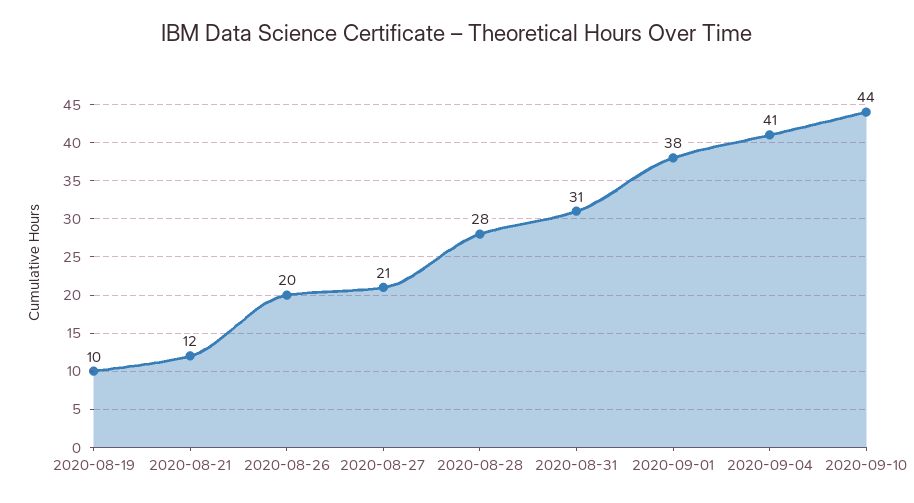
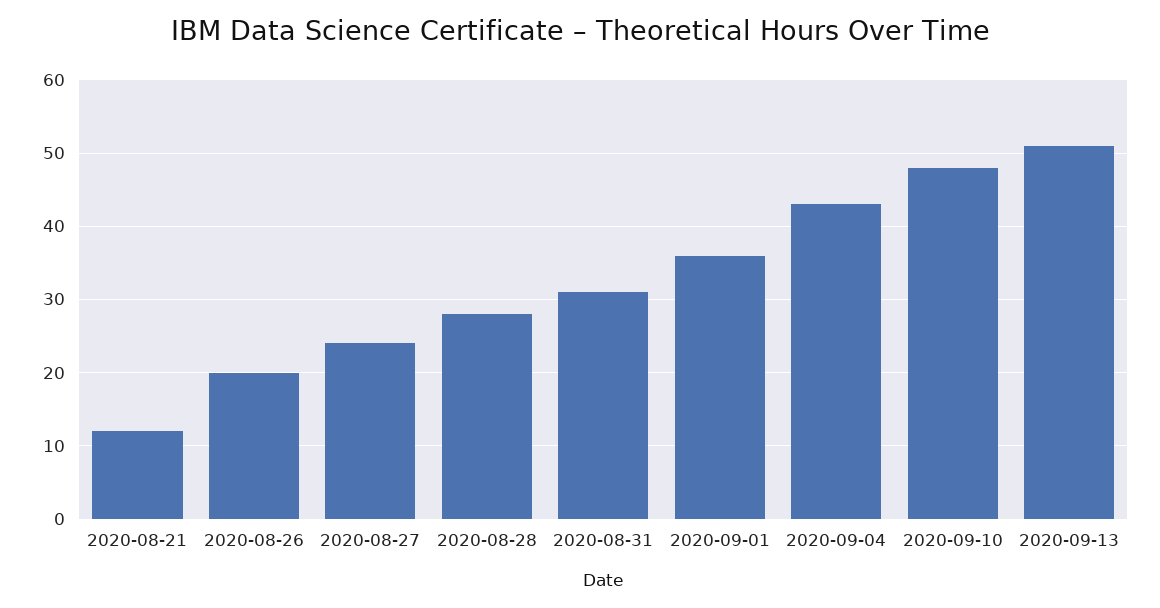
2020-08-19: 10 -> none
2020-08-27: 21 -> 24
2020-09-01: 38 -> 36
2020-09-04: 41 -> 43
2020-09-10: 44 -> 48
2020-09-13: none -> 51

